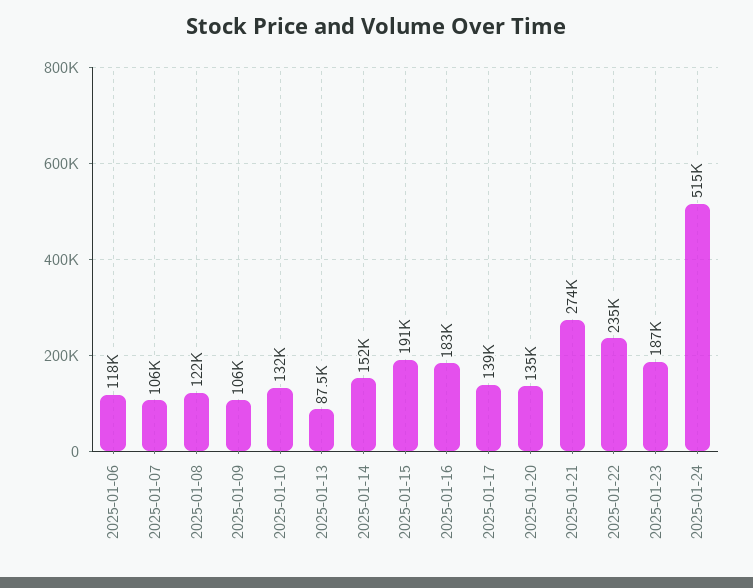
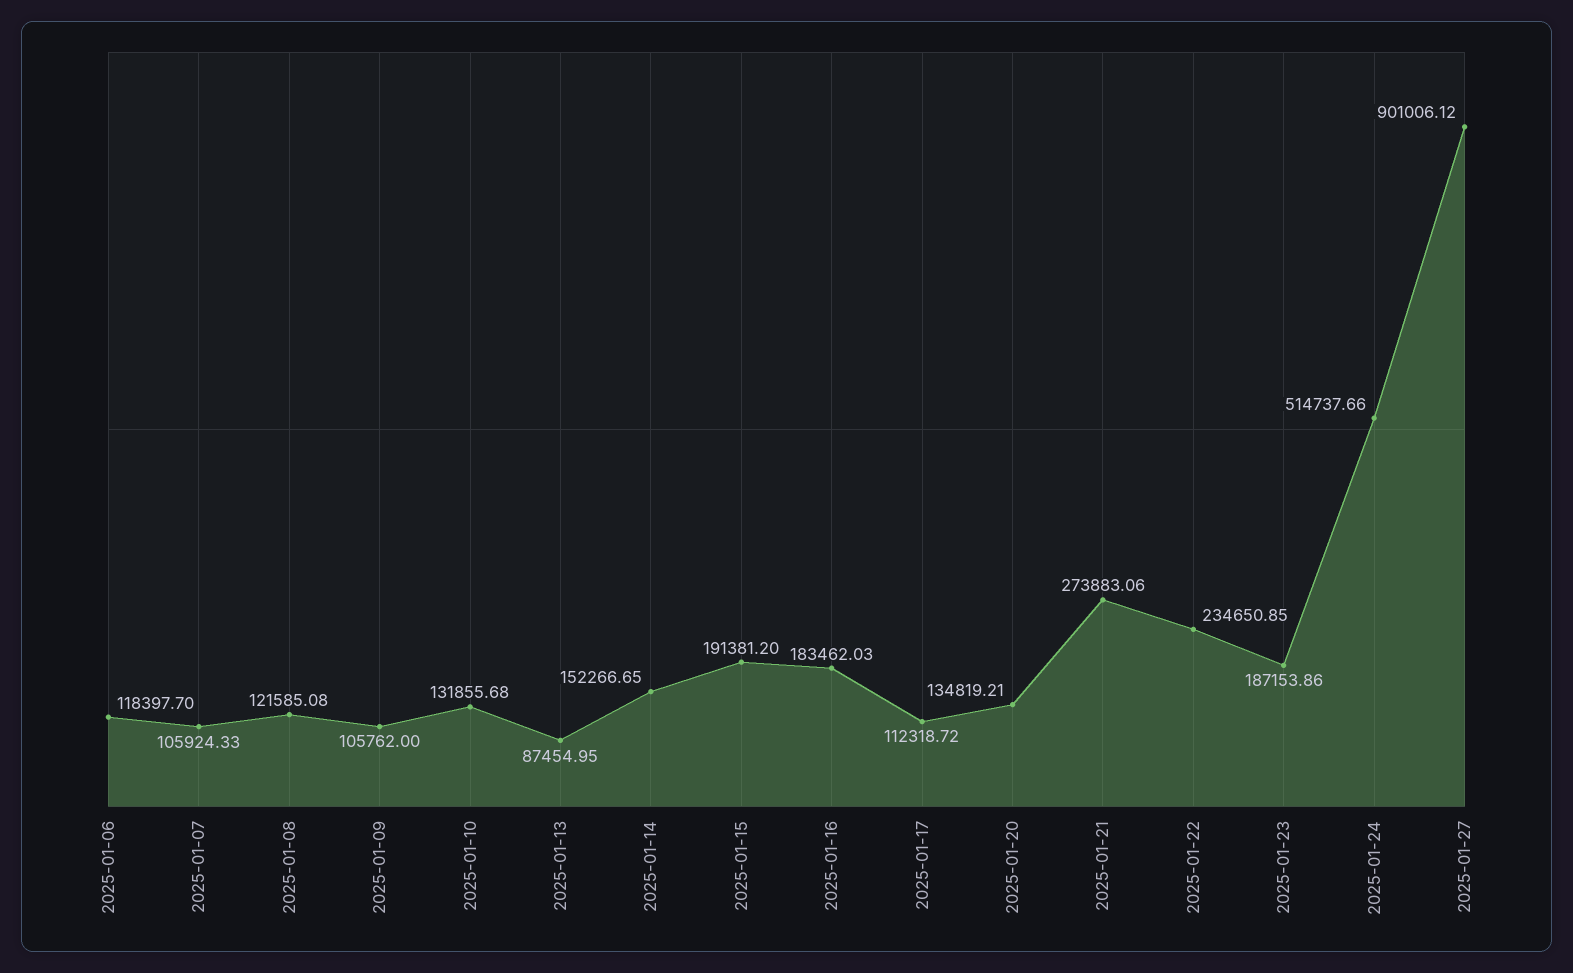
2025-01-17: 139000 -> 112318.72
2025-01-27: none -> 901006.12

